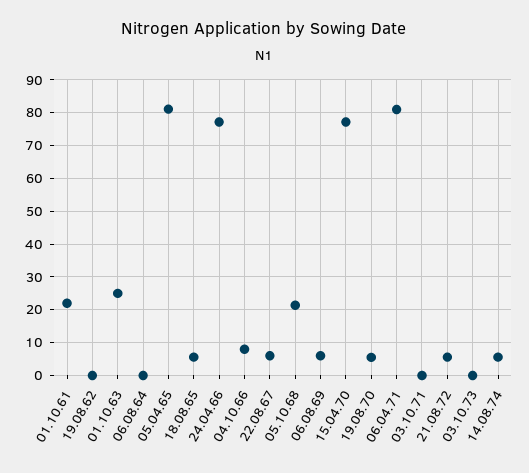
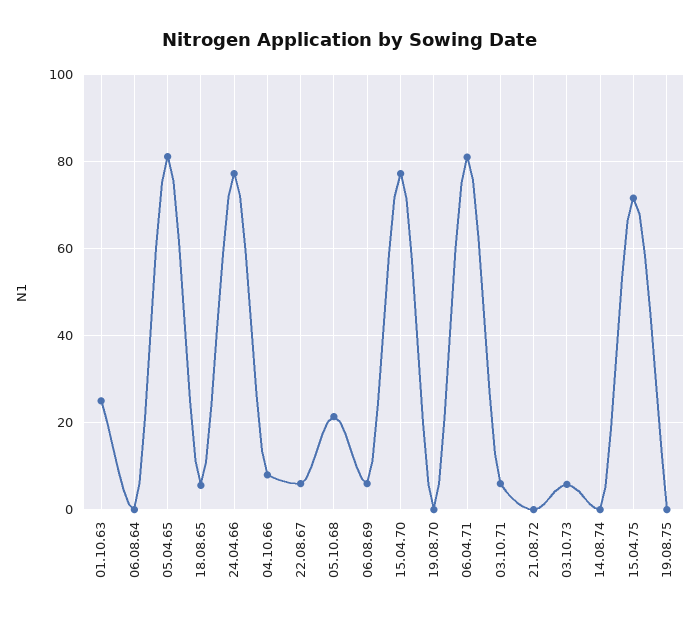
01.10.61: 22 -> none
19.08.62: 0 -> none
19.08.70: 6 -> 0
03.10.71: 0 -> 6
21.08.72: 6 -> 0
03.10.73: 0 -> 6
14.08.74: 6 -> 0
15.04.75: none -> 72
19.08.75: none -> 0

